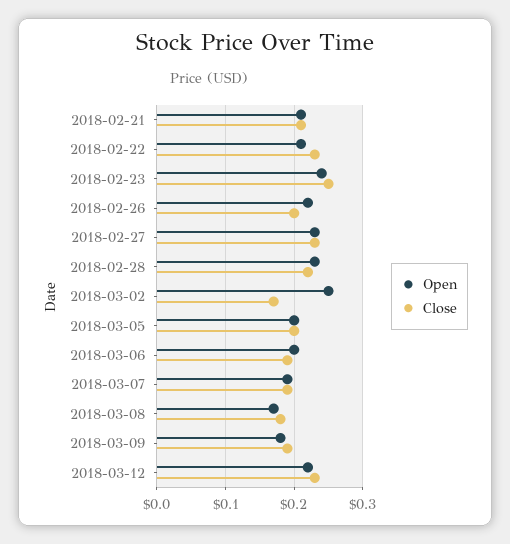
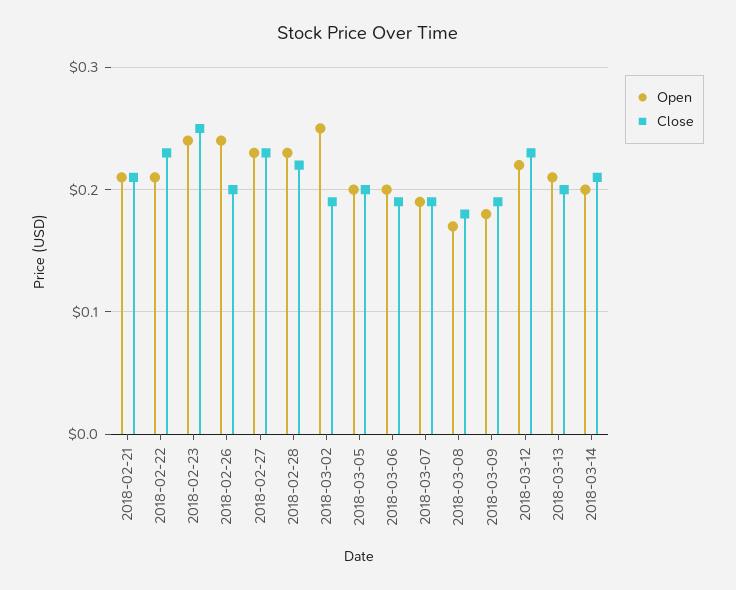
Open, 2018-02-26: 0.22 -> 0.24
Close, 2018-03-02: 0.17 -> 0.19
Open, 2018-03-13: none -> 0.21
Close, 2018-03-13: none -> 0.2
Open, 2018-03-14: none -> 0.2
Close, 2018-03-14: none -> 0.21

